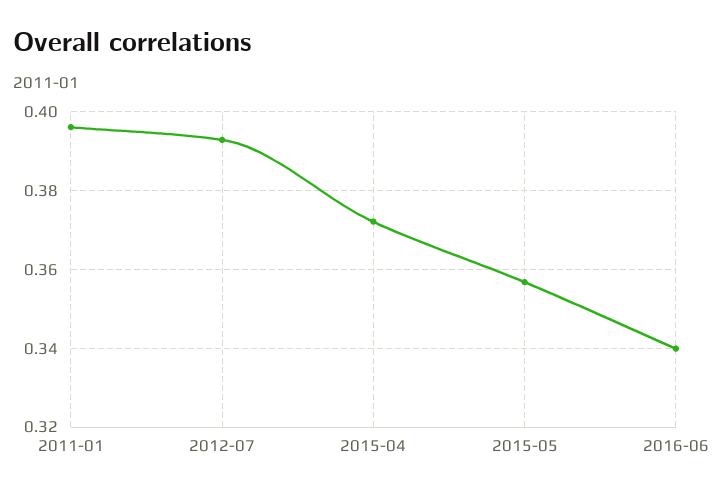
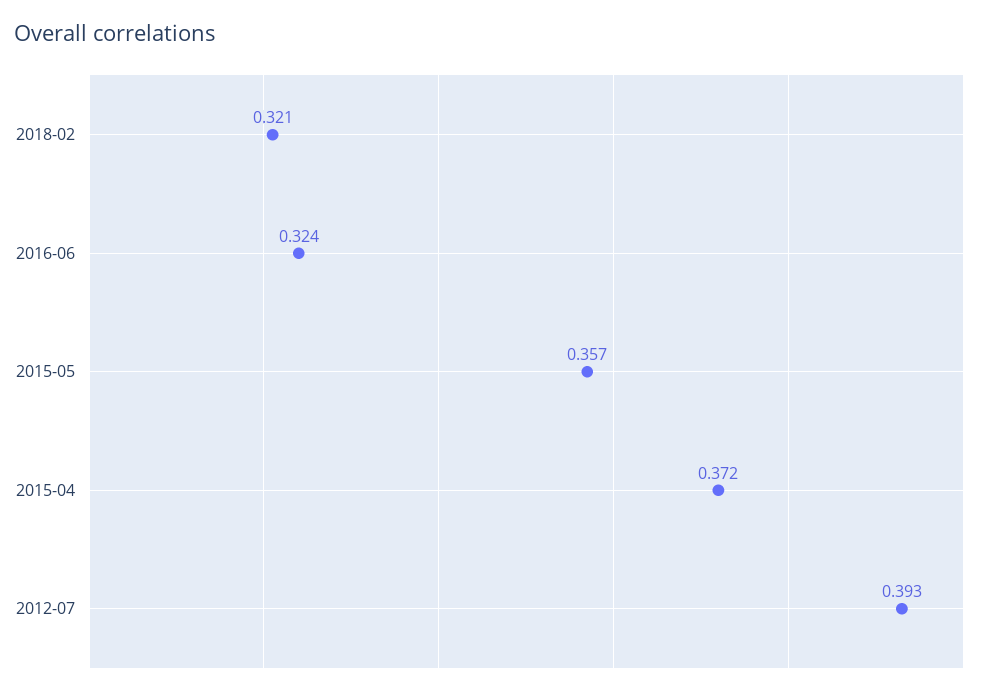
2011-01: 0.396 -> none
2016-06: 0.34 -> 0.324
2018-02: none -> 0.321

